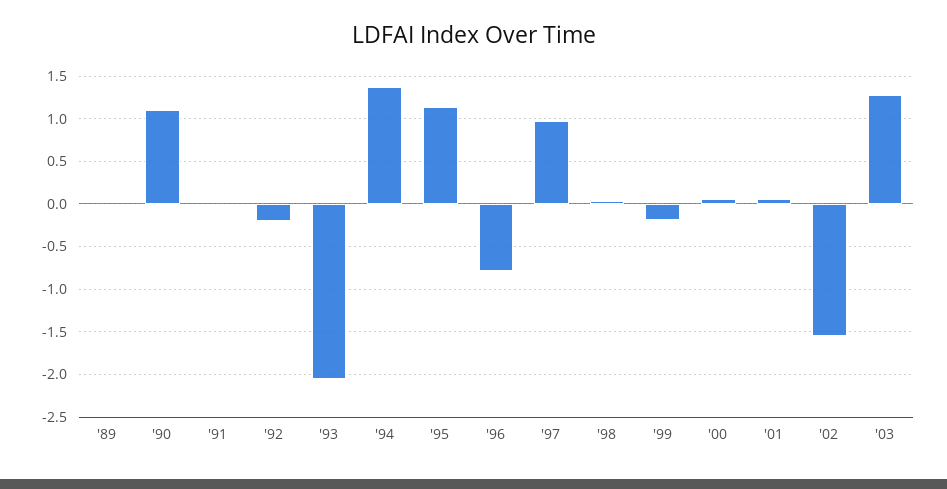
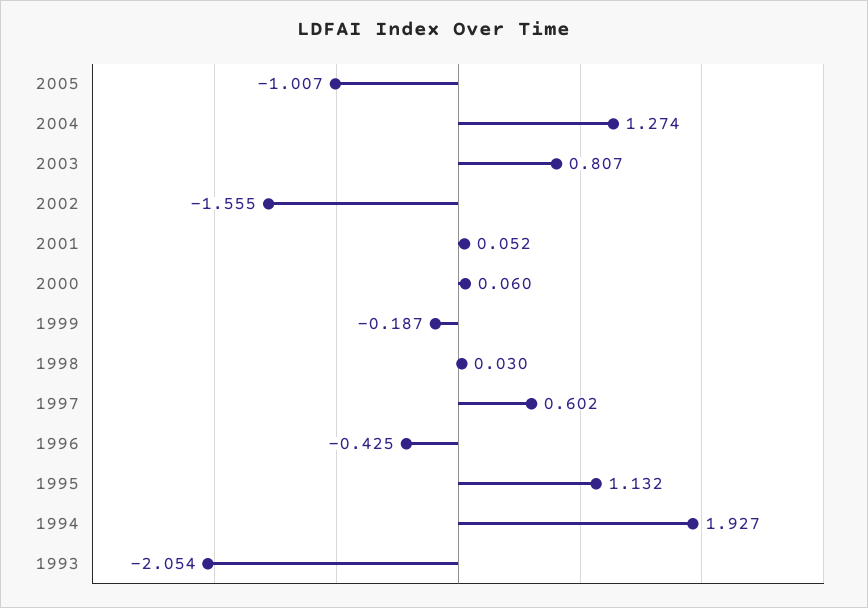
'89: 0 -> none
'90: 1.1 -> none
'91: 0 -> none
'92: -0.2 -> none
'94: 1.4 -> 1.927
'96: -0.8 -> -0.425
'97: 1 -> 0.602
'03: 1.3 -> 0.807
2005: none -> -1.007
2004: none -> 1.274

